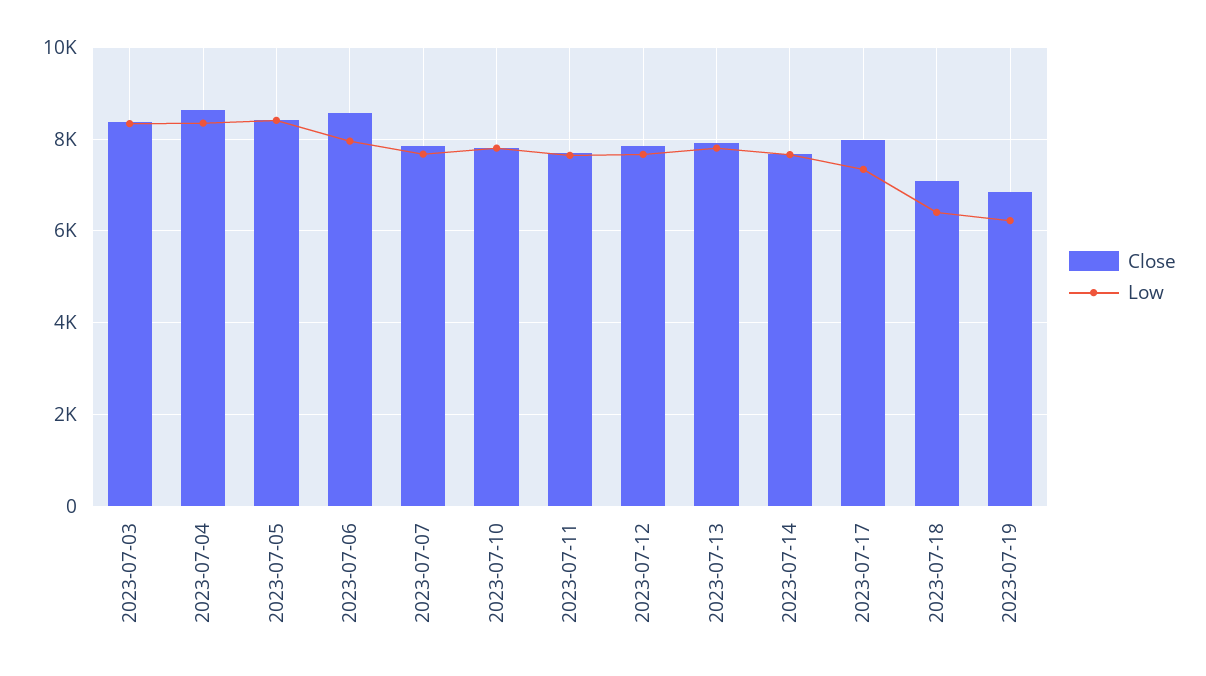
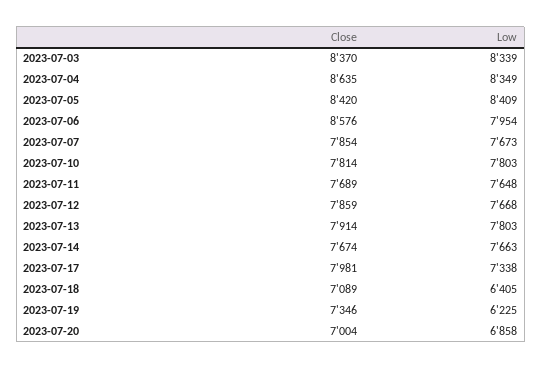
Close, 2023-07-19: 6800 -> 7346
Close, 2023-07-20: none -> 7004
Low, 2023-07-20: none -> 6858

